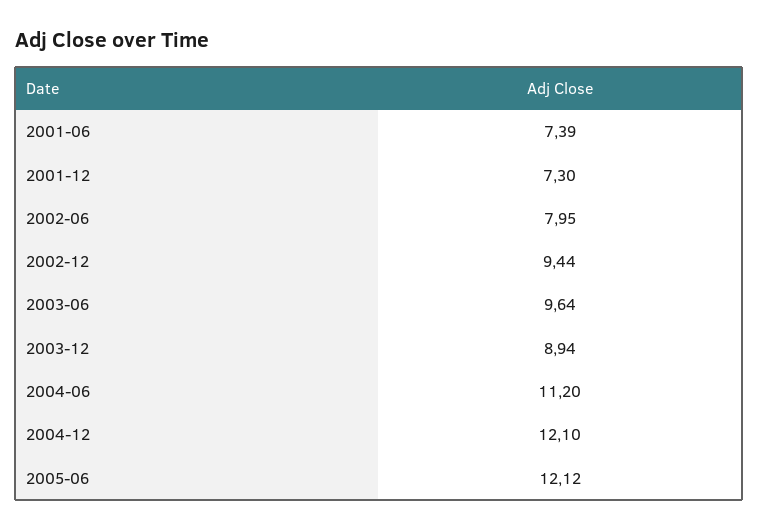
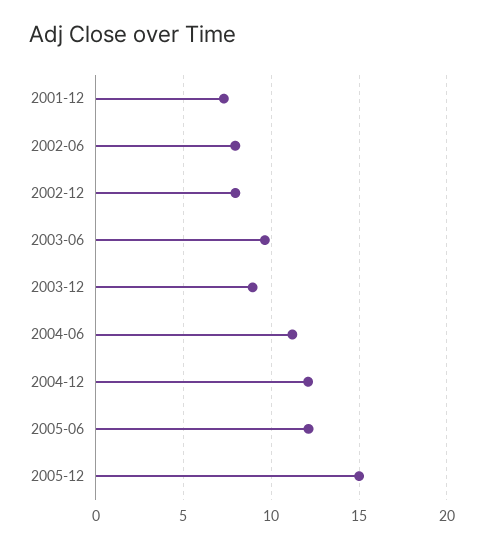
2001-06: 7.39 -> none
2002-12: 9.44 -> 8
2005-12: none -> 15

